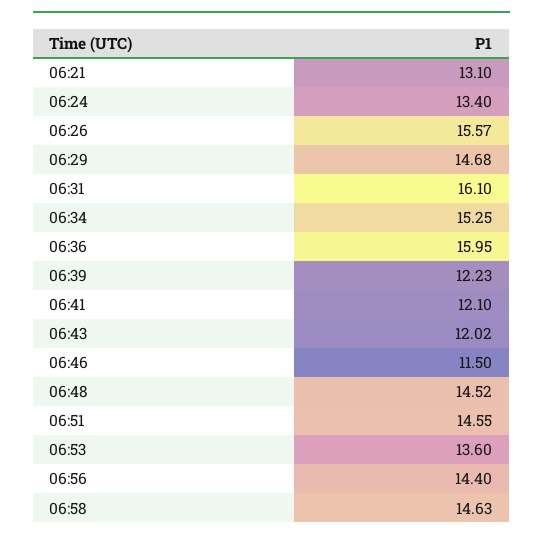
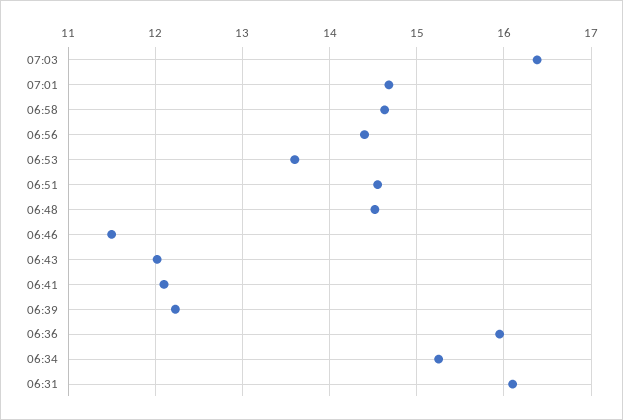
06:21: 13.1 -> none
06:24: 13.4 -> none
06:26: 15.57 -> none
06:29: 14.68 -> none
07:03: none -> 16.4
07:01: none -> 14.7

